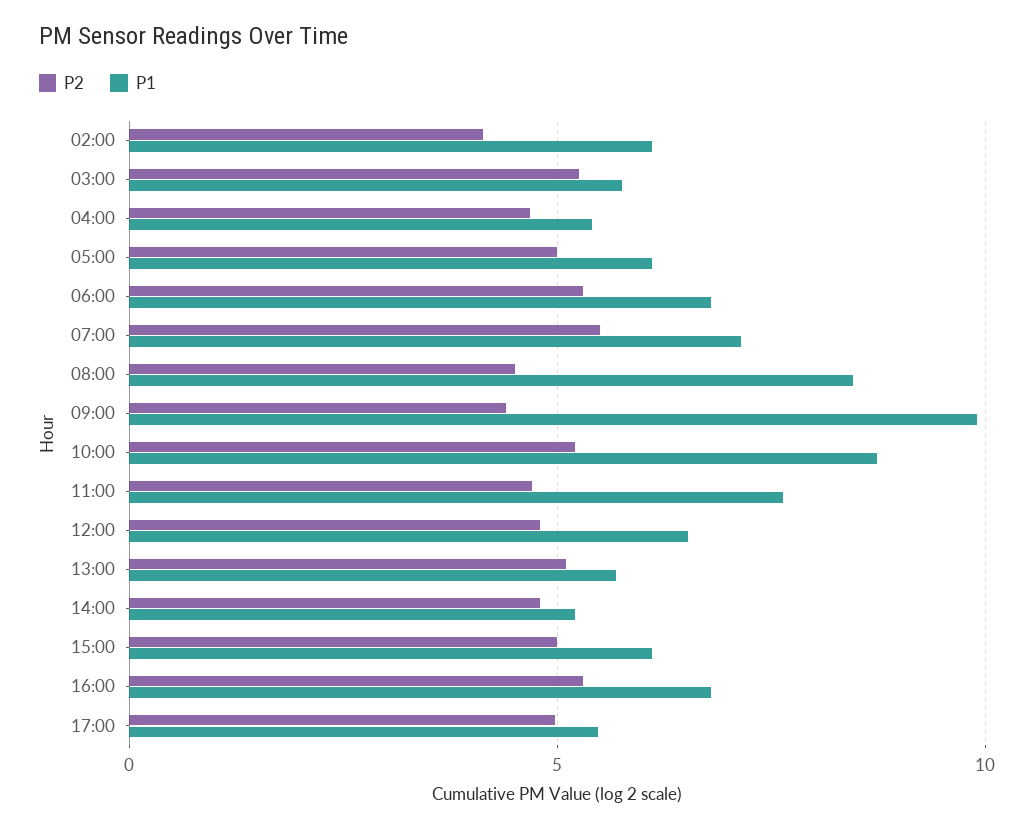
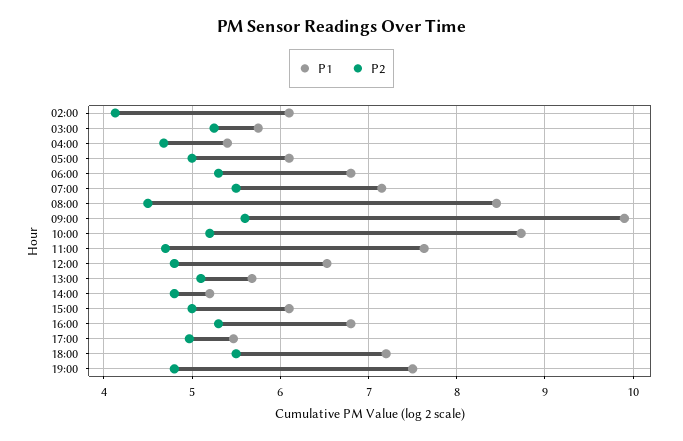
P2, 09:00: 4.5 -> 5.6
P1, 18:00: none -> 7.2
P2, 18:00: none -> 5.5
P1, 19:00: none -> 7.5
P2, 19:00: none -> 4.8

